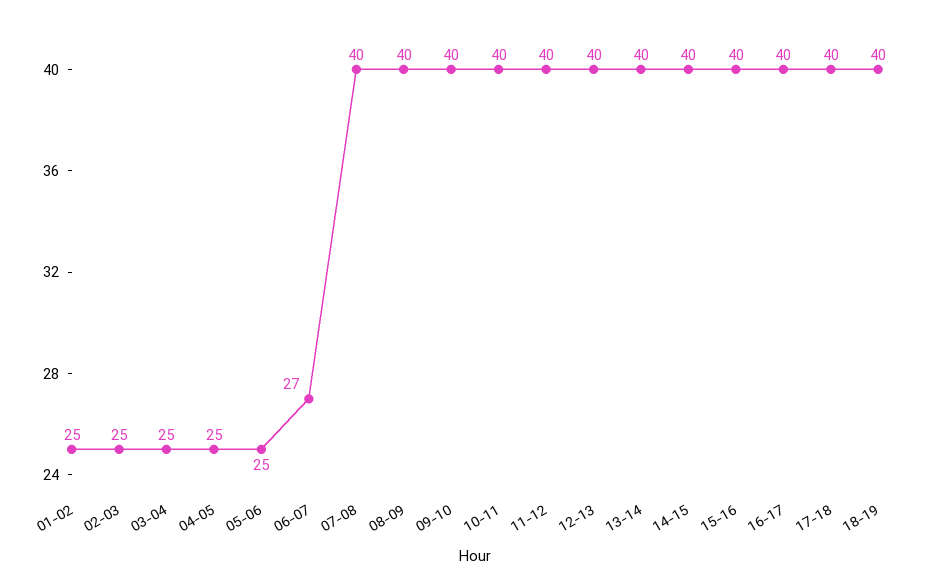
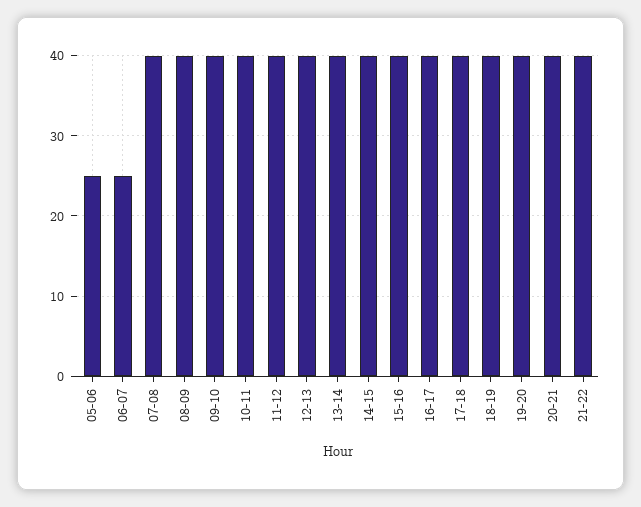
01-02: 25 -> none
02-03: 25 -> none
03-04: 25 -> none
04-05: 25 -> none
06-07: 27 -> 25
19-20: none -> 40
20-21: none -> 40
21-22: none -> 40

